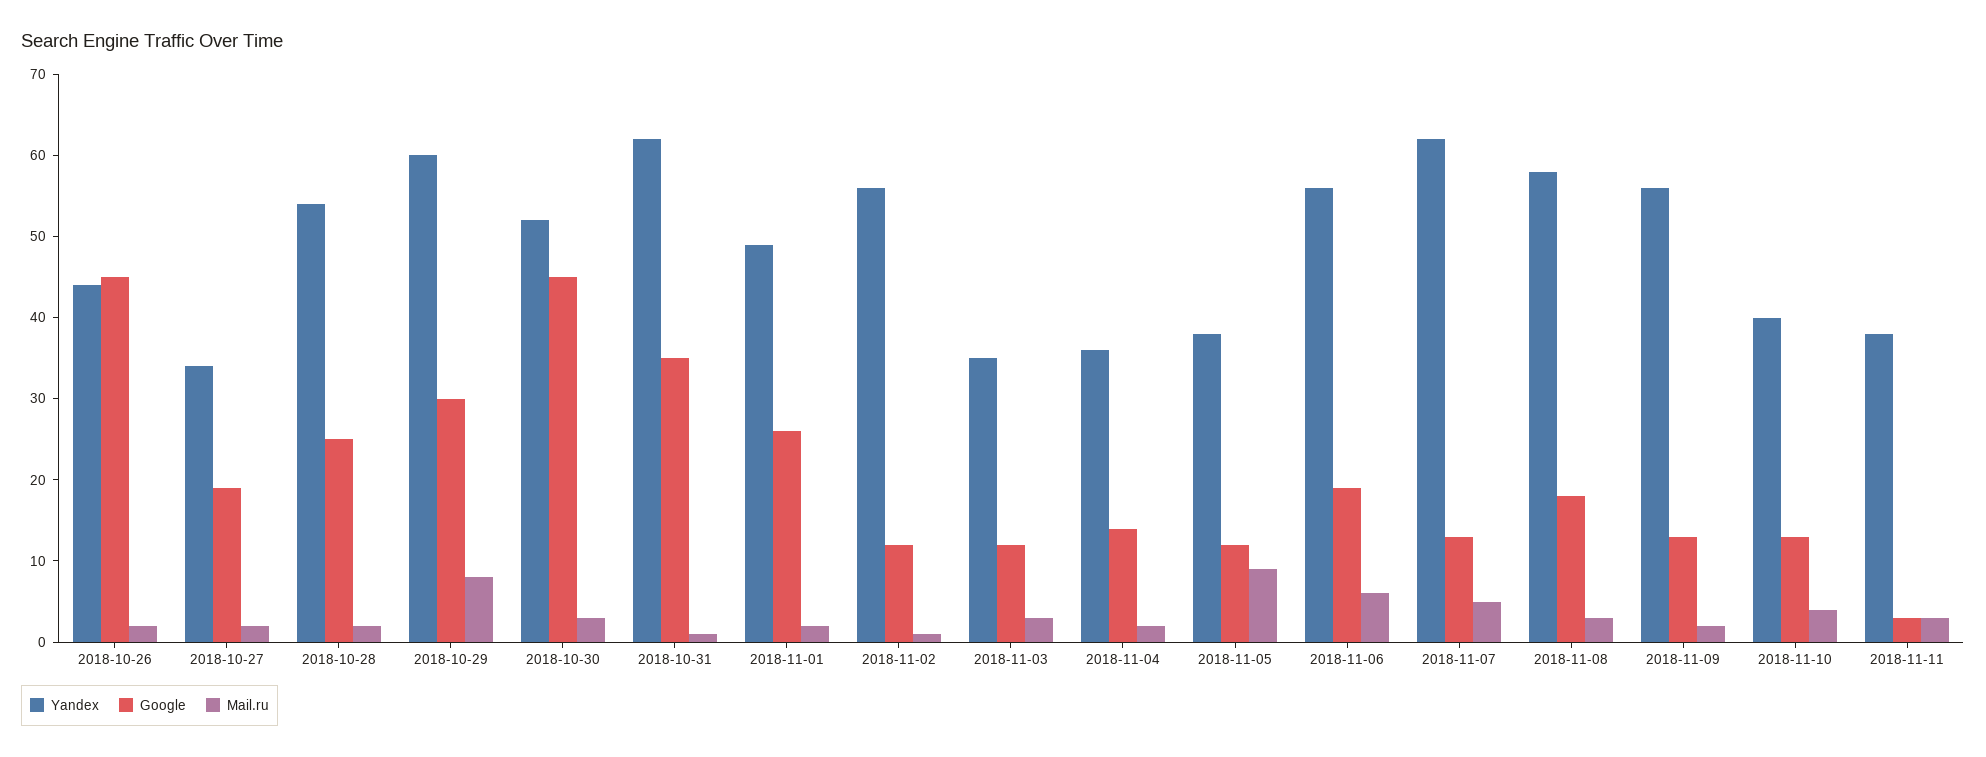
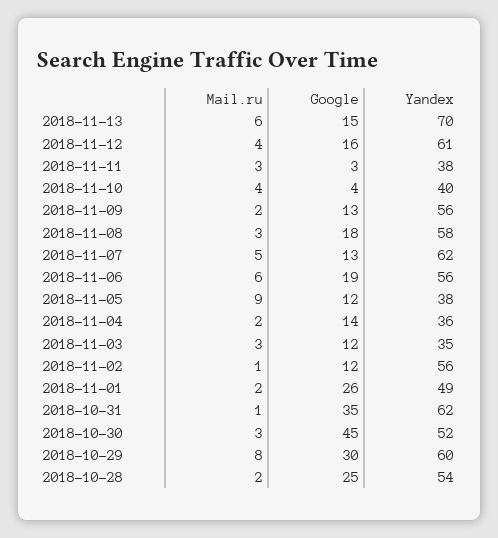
Yandex, 2018-10-26: 44 -> none
Google, 2018-10-26: 45 -> none
Mail.ru, 2018-10-26: 2 -> none
Yandex, 2018-10-27: 34 -> none
Google, 2018-10-27: 19 -> none
Mail.ru, 2018-10-27: 2 -> none
Google, 2018-11-10: 13 -> 4
Mail.ru, 2018-11-13: none -> 6
Google, 2018-11-13: none -> 15
Yandex, 2018-11-13: none -> 70
Mail.ru, 2018-11-12: none -> 4
Google, 2018-11-12: none -> 16
Yandex, 2018-11-12: none -> 61

